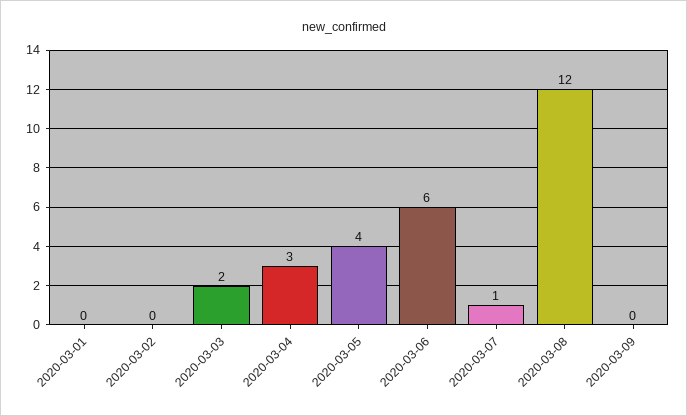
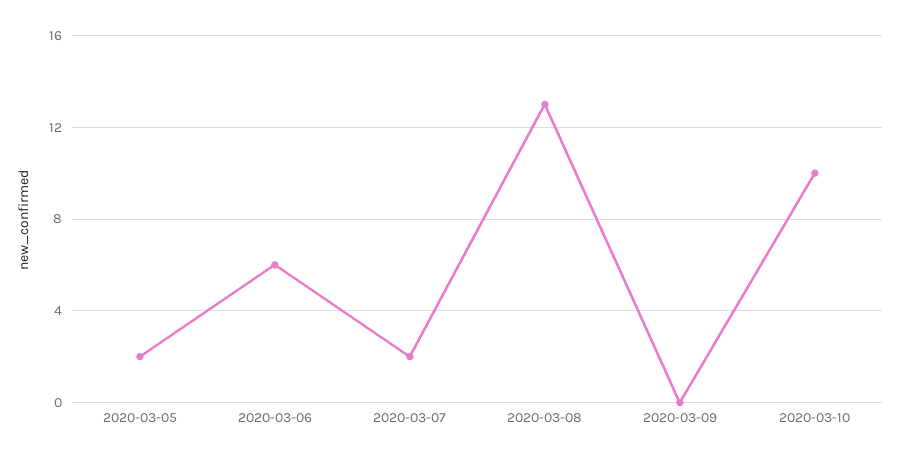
2020-03-01: 0 -> none
2020-03-02: 0 -> none
2020-03-03: 2 -> none
2020-03-04: 3 -> none
2020-03-05: 4 -> 2
2020-03-07: 1 -> 2
2020-03-08: 12 -> 13
2020-03-10: none -> 10

